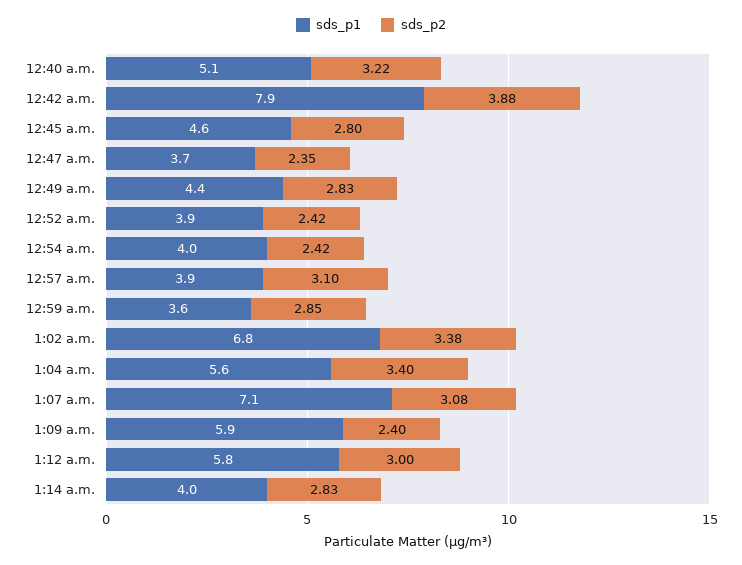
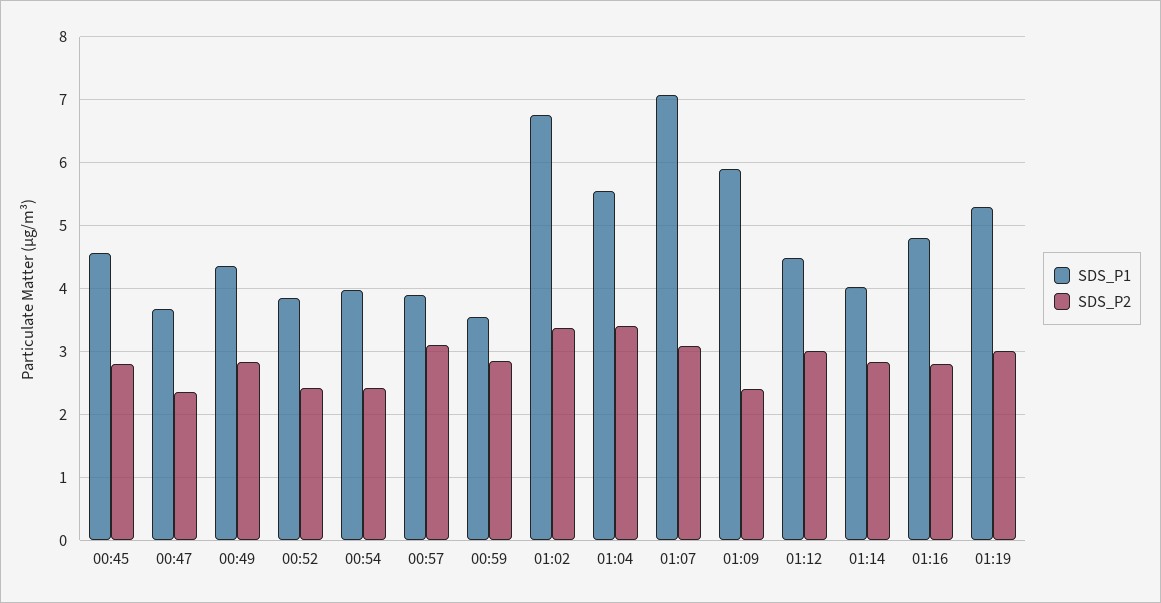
sds_p1, 12:40 a.m.: 5.1 -> none
sds_p2, 12:40 a.m.: 3.22 -> none
sds_p1, 12:42 a.m.: 7.9 -> none
sds_p2, 12:42 a.m.: 3.88 -> none
sds_p1, 1:12 a.m.: 5.8 -> 4.5
sds_p1, 01:16: none -> 4.8
sds_p2, 01:16: none -> 2.8
sds_p1, 01:19: none -> 5.3
sds_p2, 01:19: none -> 3

